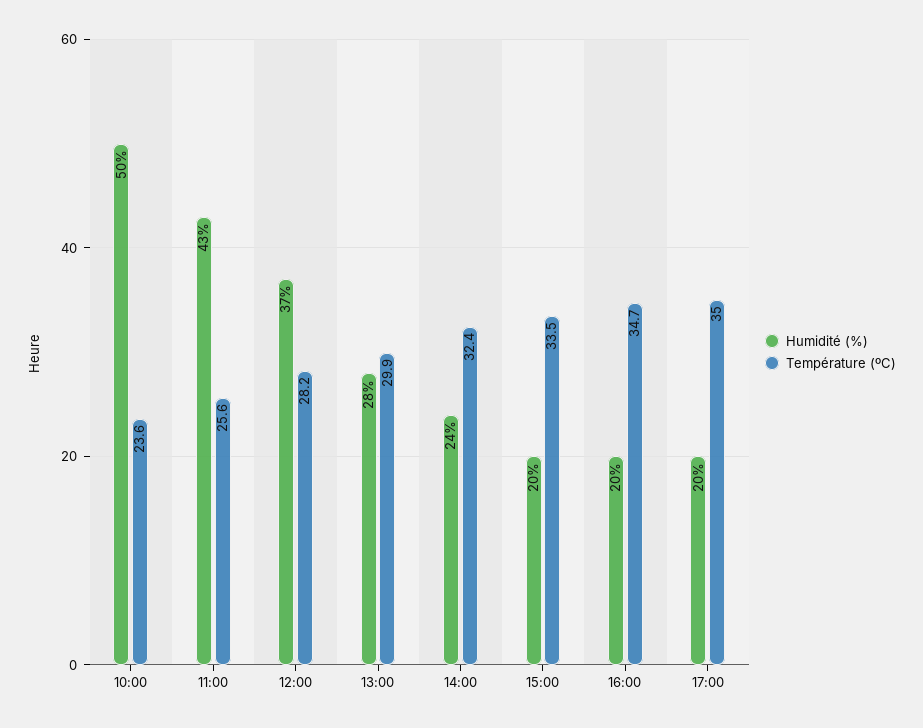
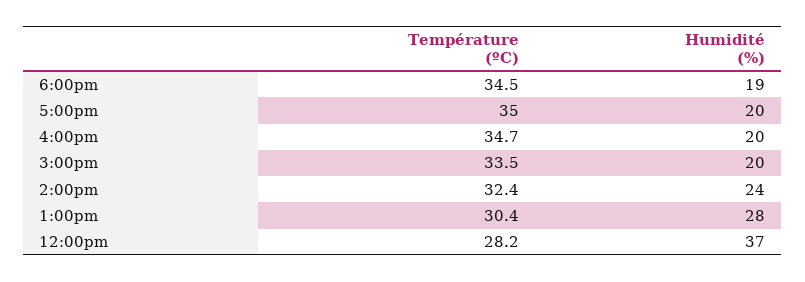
Humidité (%), 10:00: 50 -> none
Température (ºC), 10:00: 23.6 -> none
Humidité (%), 11:00: 43 -> none
Température (ºC), 11:00: 25.6 -> none
Température (ºC), 13:00: 29.9 -> 30.4
Température (ºC), 6:00pm: none -> 34.5
Humidité (%), 6:00pm: none -> 19

